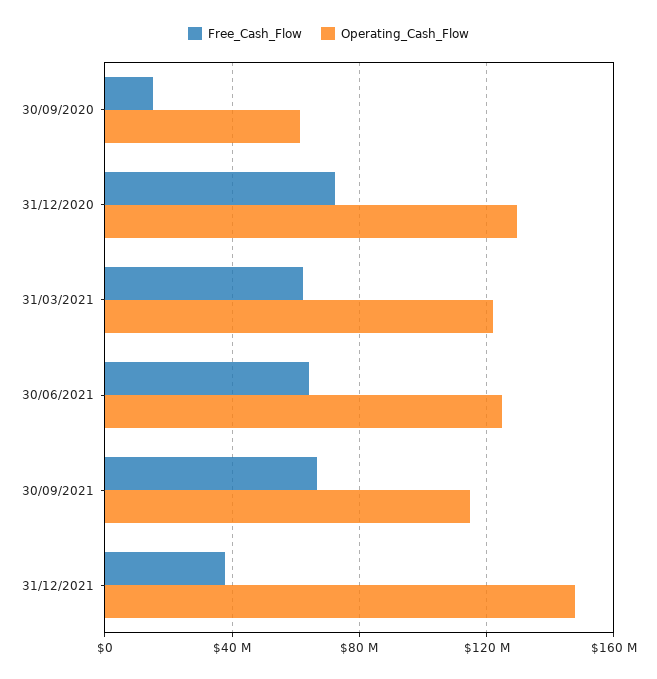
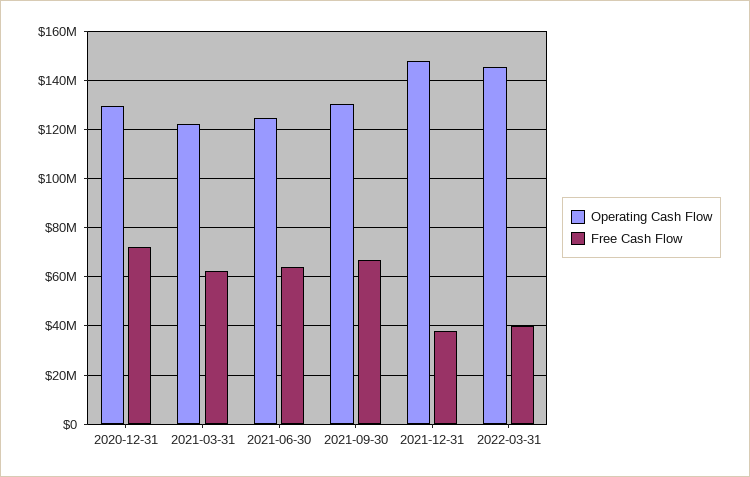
Free_Cash_Flow, 30/09/2020: 15000000 -> none
Operating_Cash_Flow, 30/09/2020: 60000000 -> none
Operating_Cash_Flow, 30/09/2021: 115000000 -> 130000000
Operating_Cash_Flow, 2022-03-31: none -> 145000000
Free_Cash_Flow, 2022-03-31: none -> 40000000

